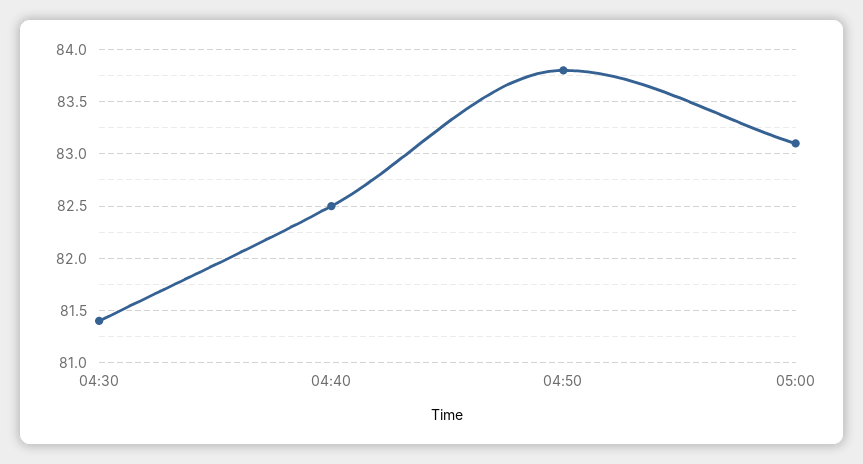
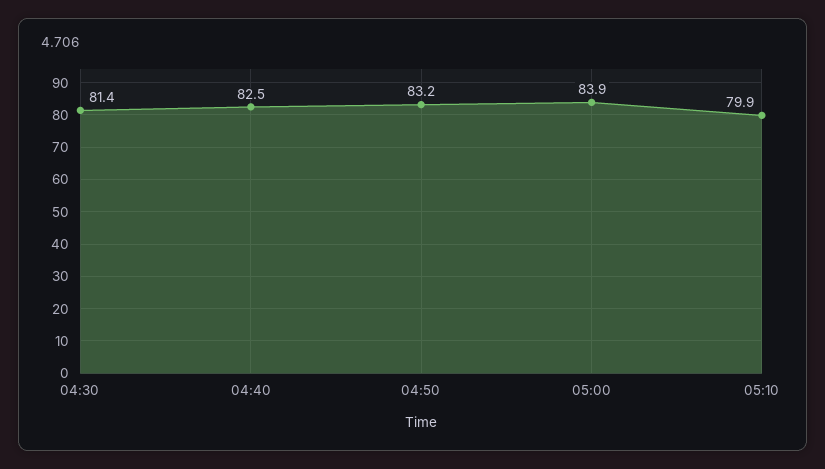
04:50: 83.8 -> 83.2
05:00: 83.1 -> 83.9
05:10: none -> 79.9

